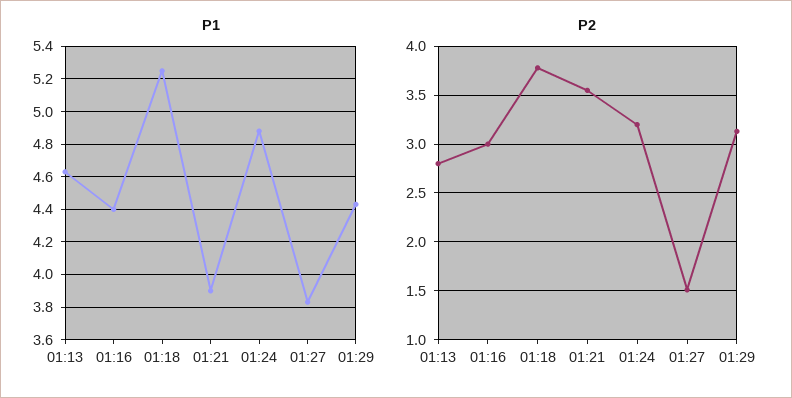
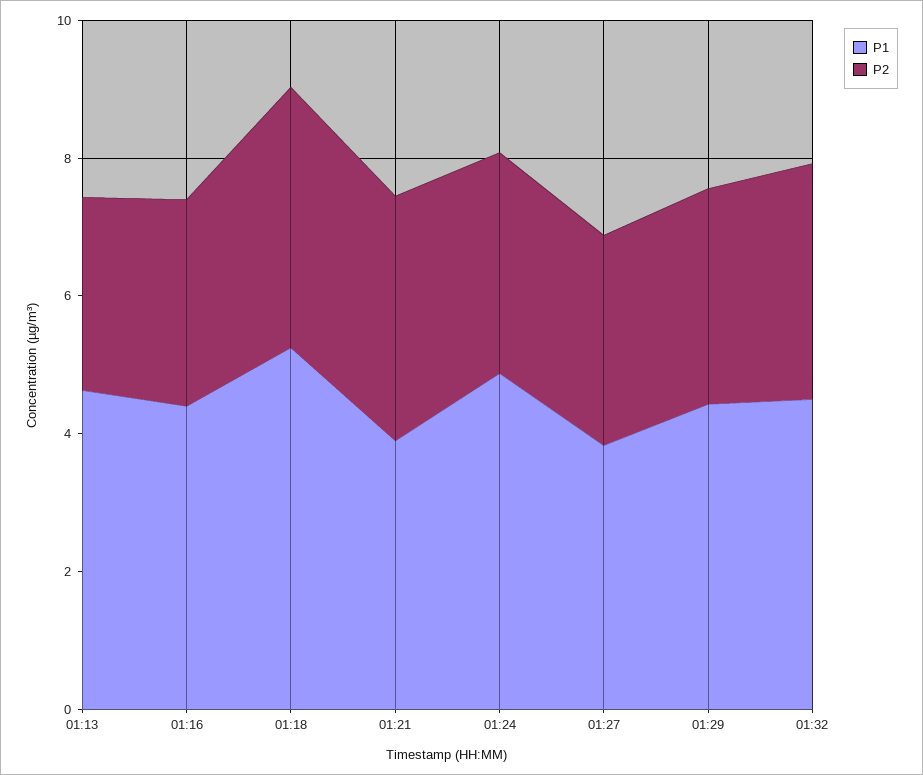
P2, 01:27: 1.5 -> 3
P1, 01:32: none -> 4.5
P2, 01:32: none -> 3.5

